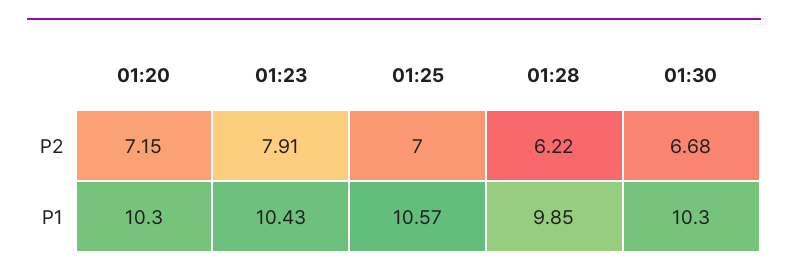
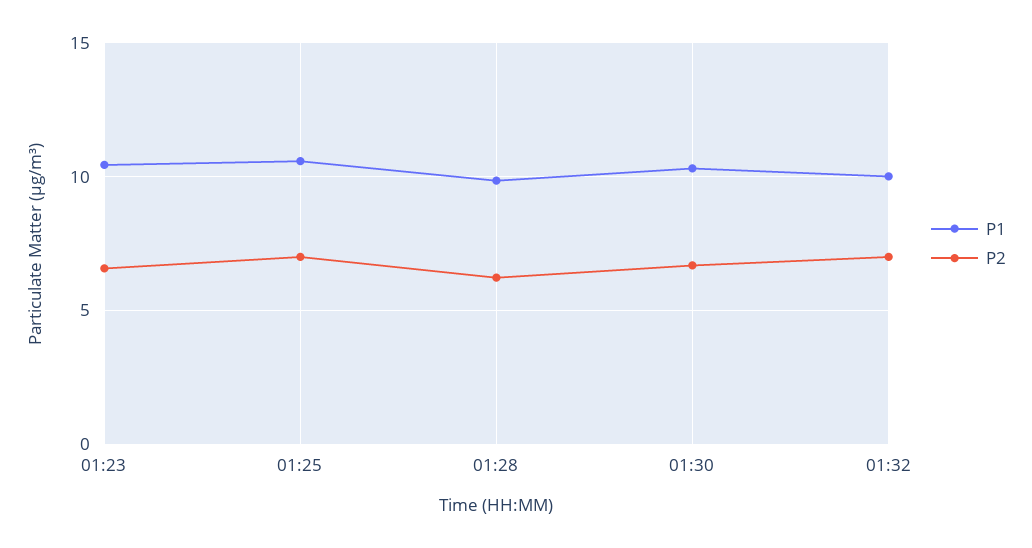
P2, 01:20: 7.15 -> none
P2, 01:23: 7.91 -> 6.5
P1, 01:20: 10.3 -> none
P1, 01:32: none -> 10
P2, 01:32: none -> 7

